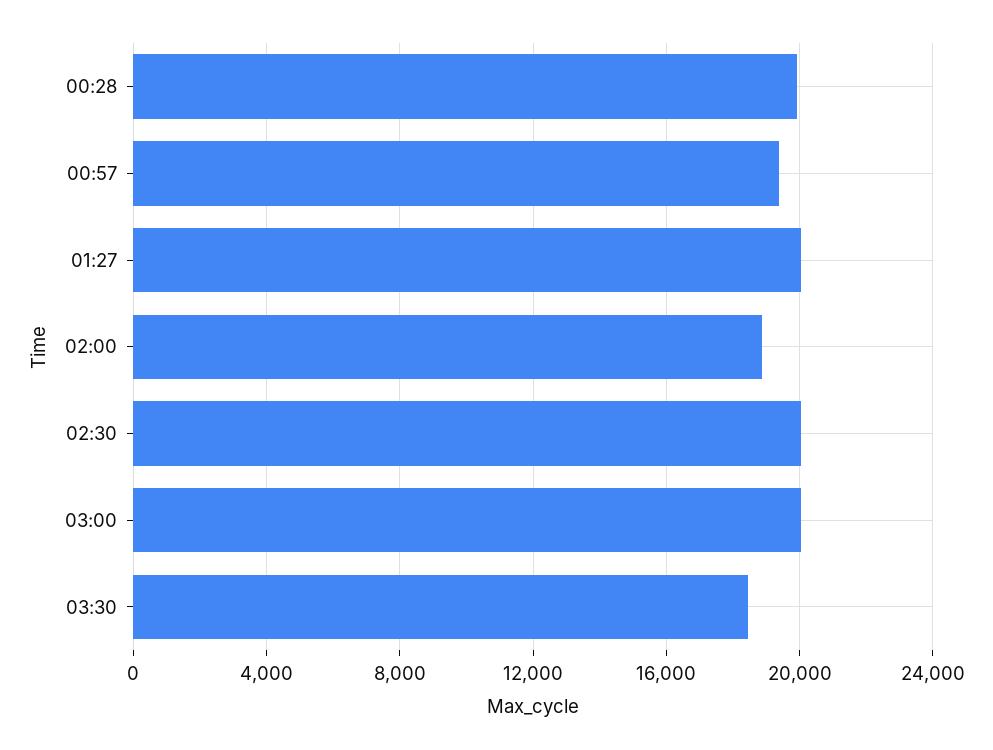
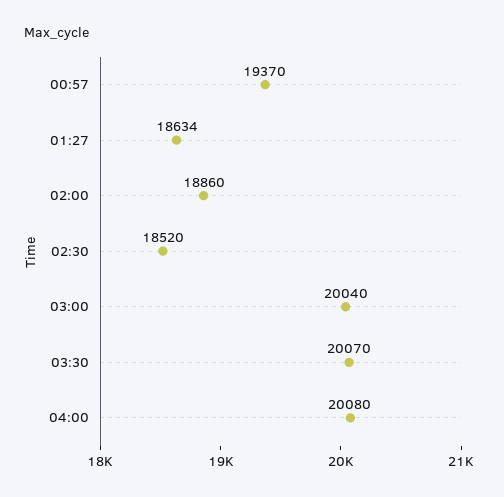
00:28: 20000 -> none
01:27: 20000 -> 18634
02:30: 20000 -> 18520
03:30: 18500 -> 20070
04:00: none -> 20080

